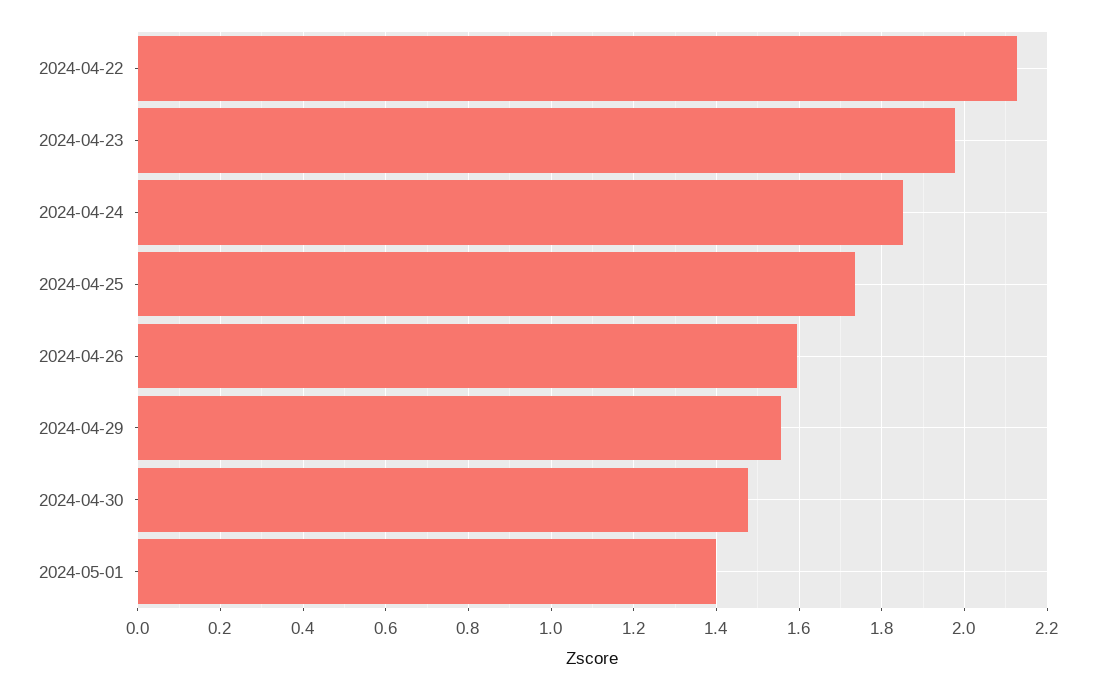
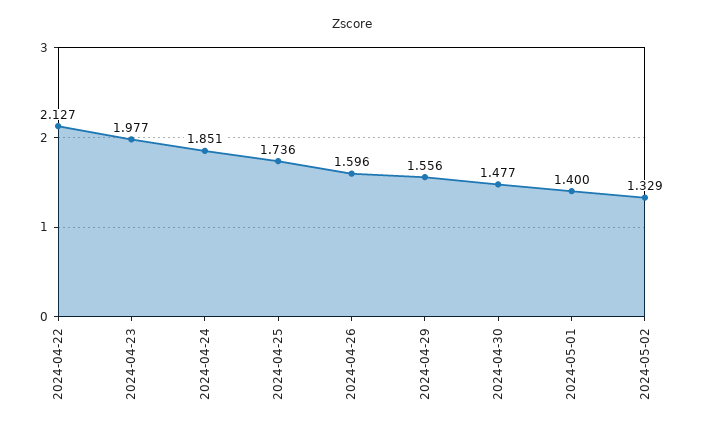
2024-05-02: none -> 1.329

